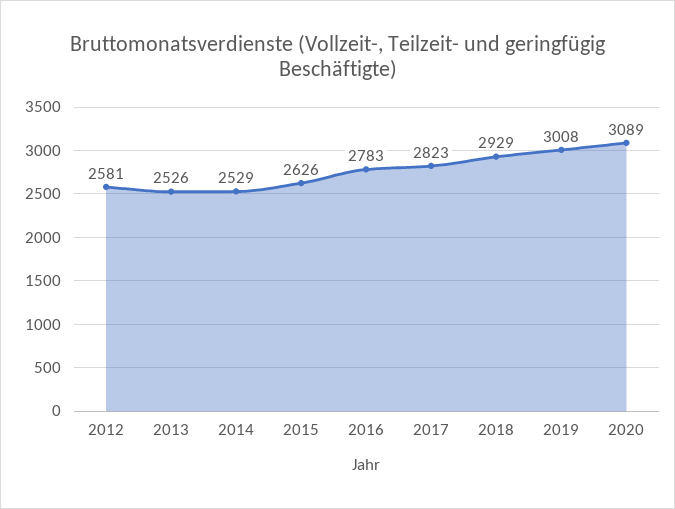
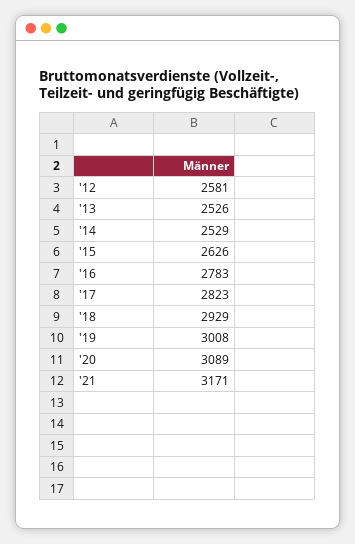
'21: none -> 3171

